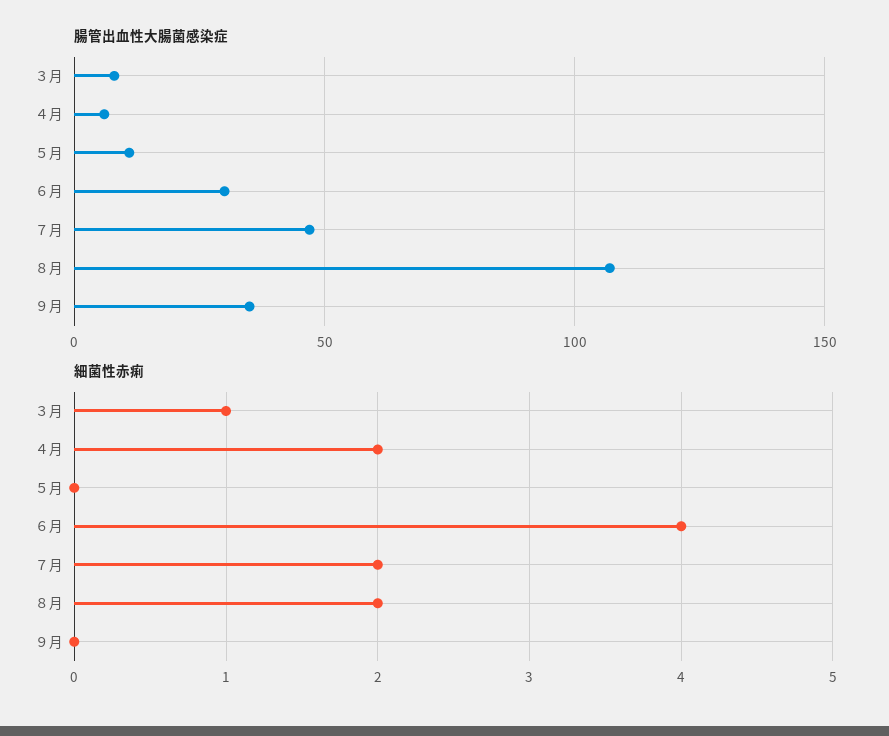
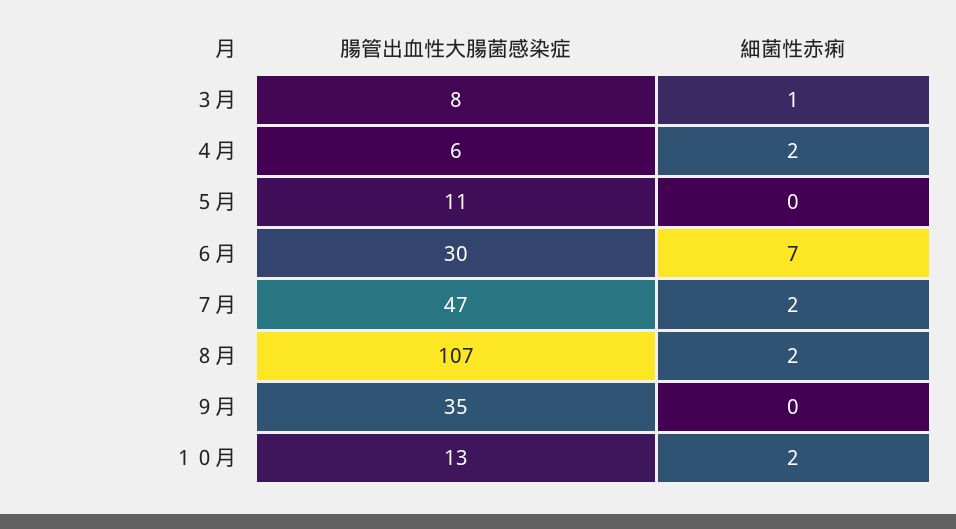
細菌性赤痢, ６月: 4 -> 7
腸管出血性大腸菌感染症, １０月: none -> 13
細菌性赤痢, １０月: none -> 2

